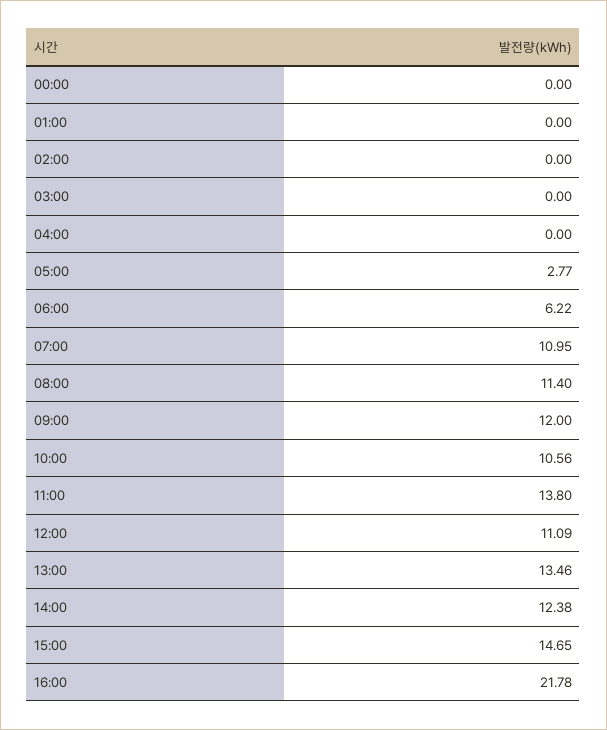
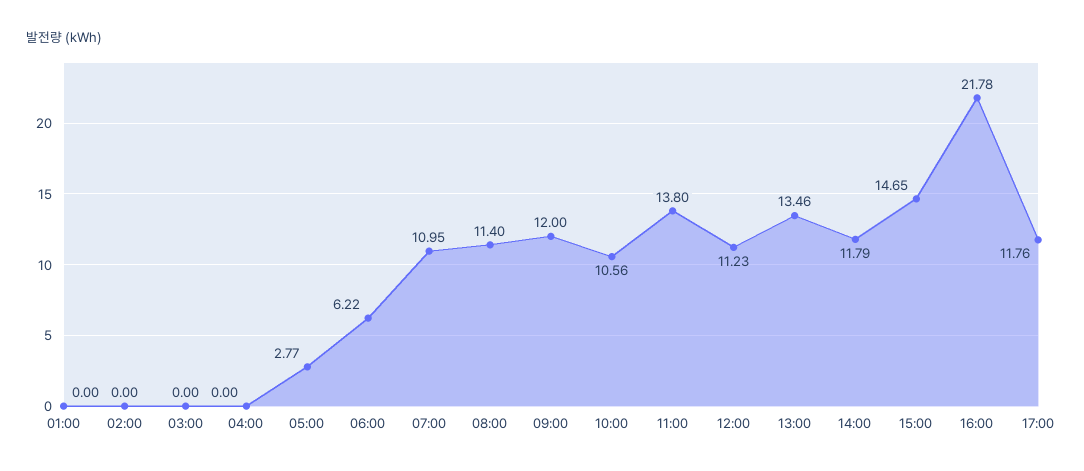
00:00: 0 -> none
12:00: 11.09 -> 11.23
14:00: 12.38 -> 11.79
17:00: none -> 11.76

